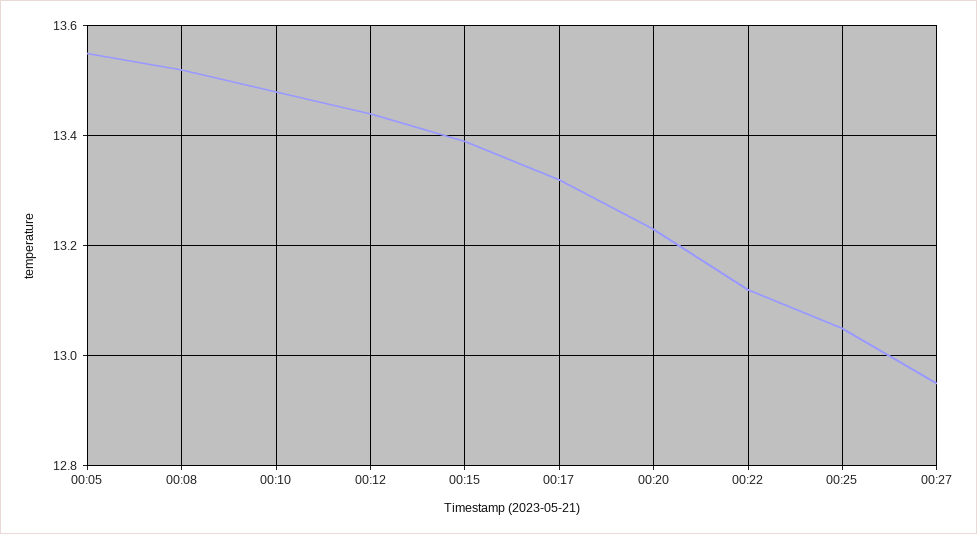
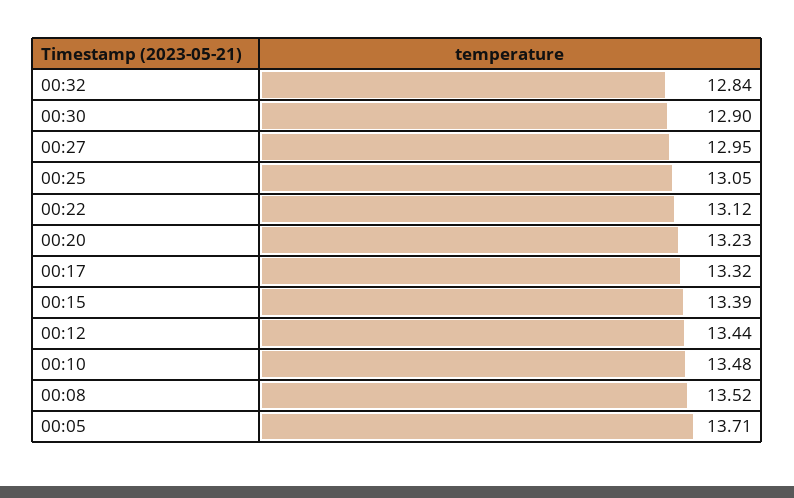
00:05: 13.55 -> 13.71
00:32: none -> 12.84
00:30: none -> 12.9

